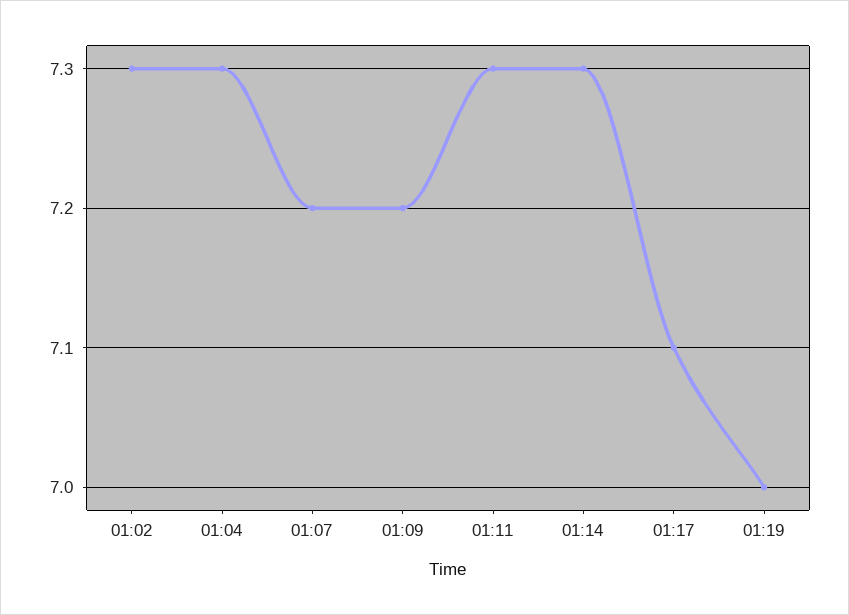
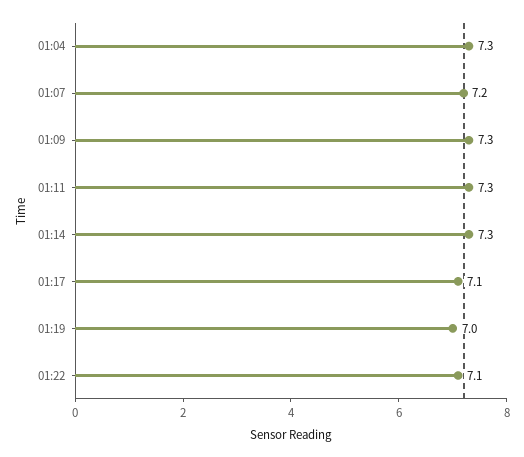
01:02: 7.3 -> none
01:09: 7.2 -> 7.3
01:22: none -> 7.1

